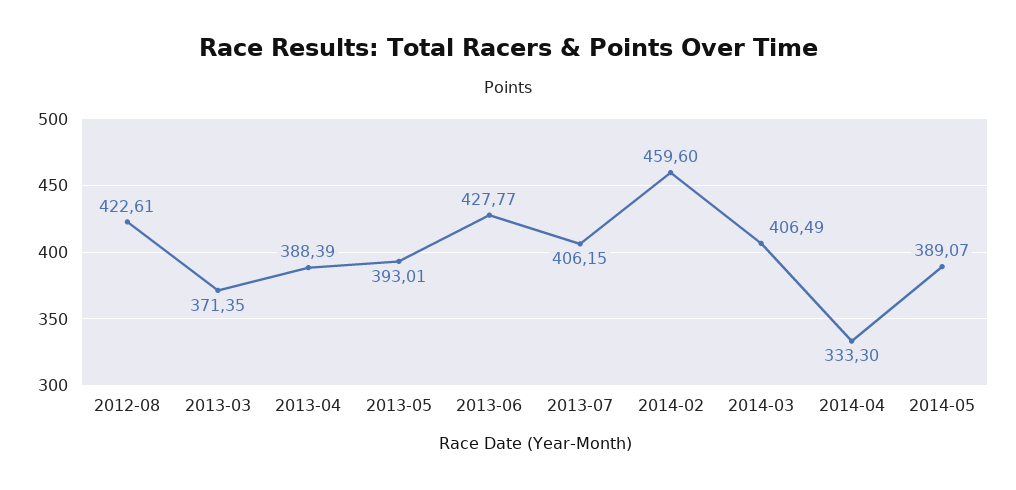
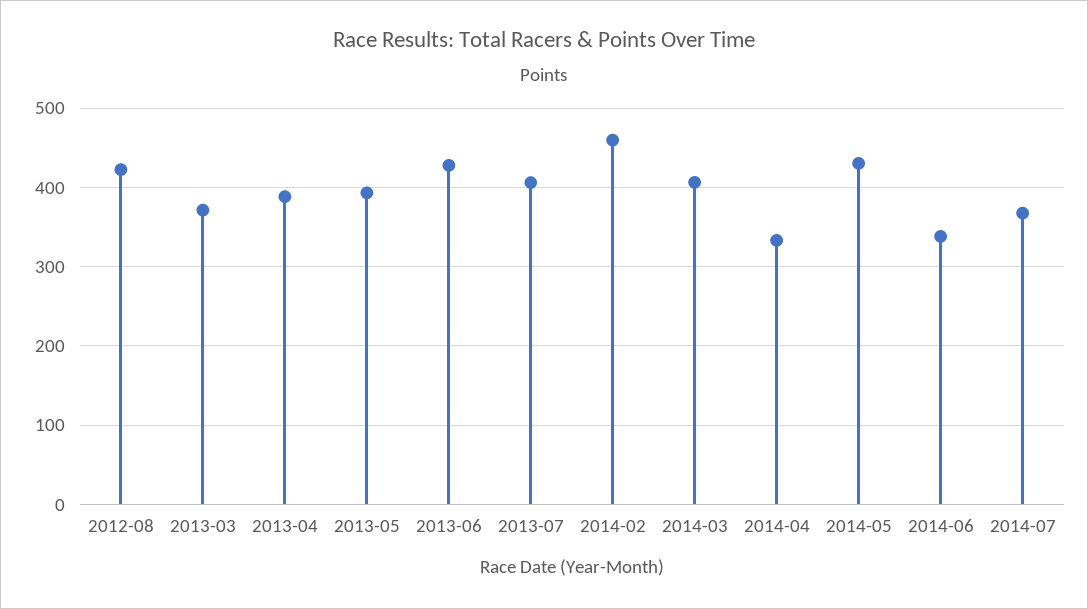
2014-05: 389.07 -> 430
2014-06: none -> 340
2014-07: none -> 370

